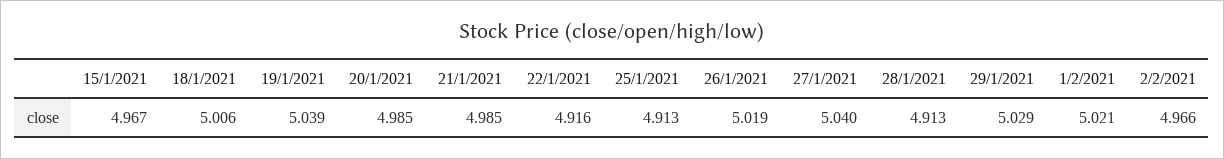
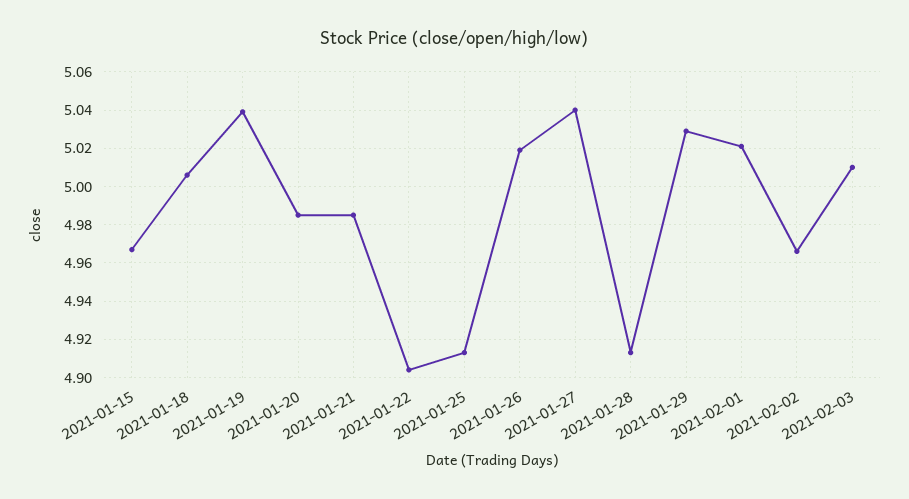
22/1/2021: 4.916 -> 4.905
2021-02-03: none -> 5.01

